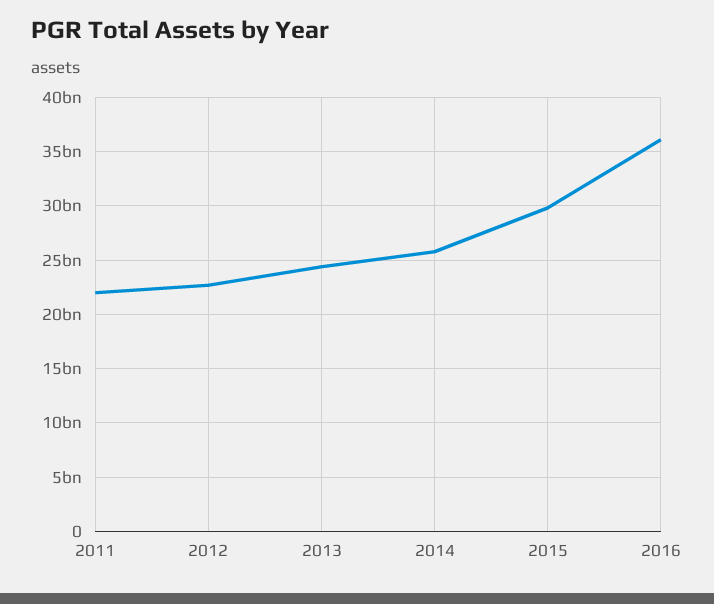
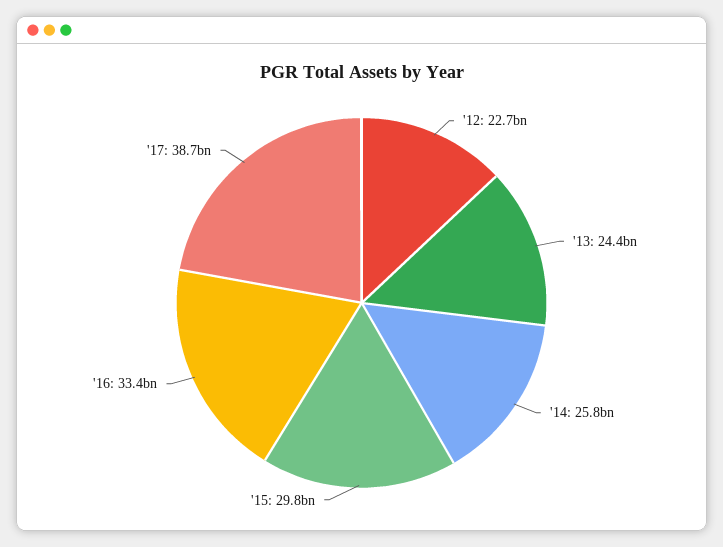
2011: 22000000000 -> none
2016: 36000000000 -> 33400000000
'17: none -> 38700000000

